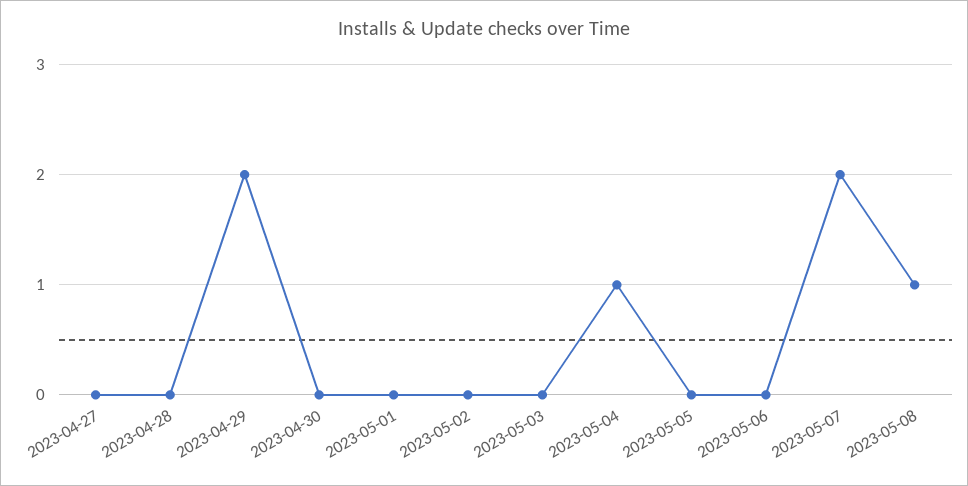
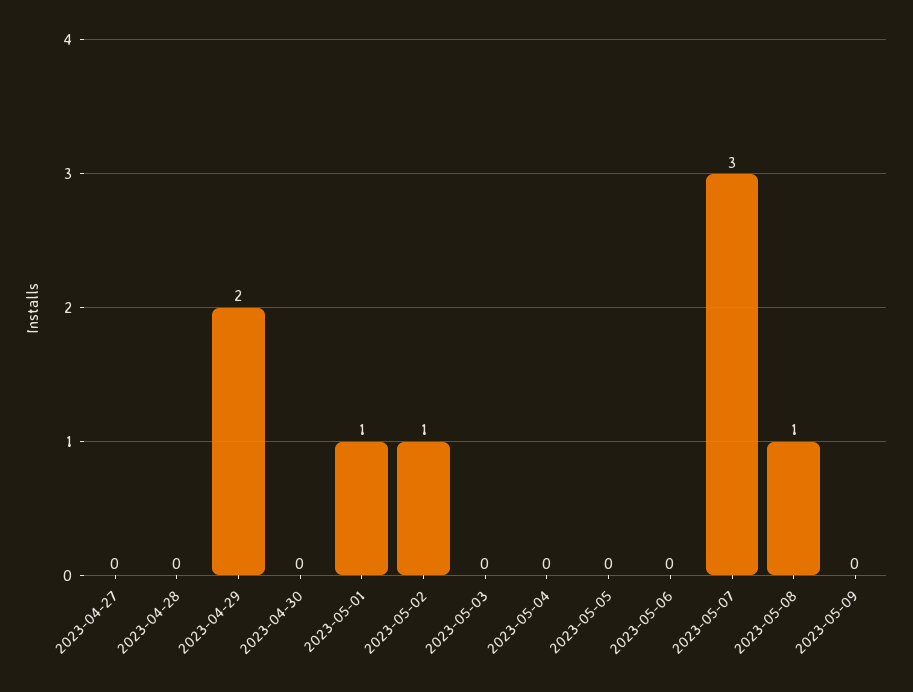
2023-05-01: 0 -> 1
2023-05-02: 0 -> 1
2023-05-04: 1 -> 0
2023-05-07: 2 -> 3
2023-05-09: none -> 0

